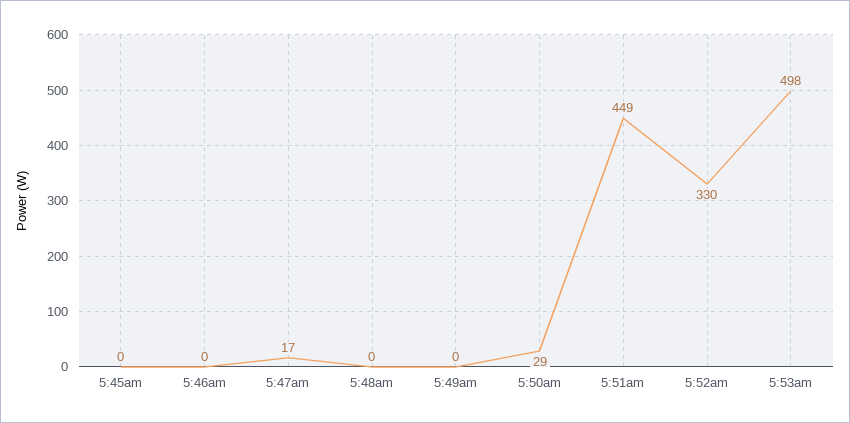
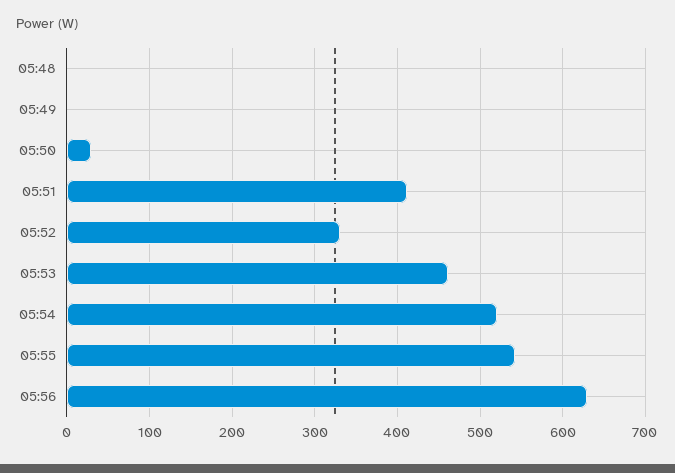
5:45am: 0 -> none
5:46am: 0 -> none
5:47am: 17 -> none
5:51am: 449 -> 410
5:53am: 498 -> 460
05:54: none -> 520
05:55: none -> 540
05:56: none -> 630

